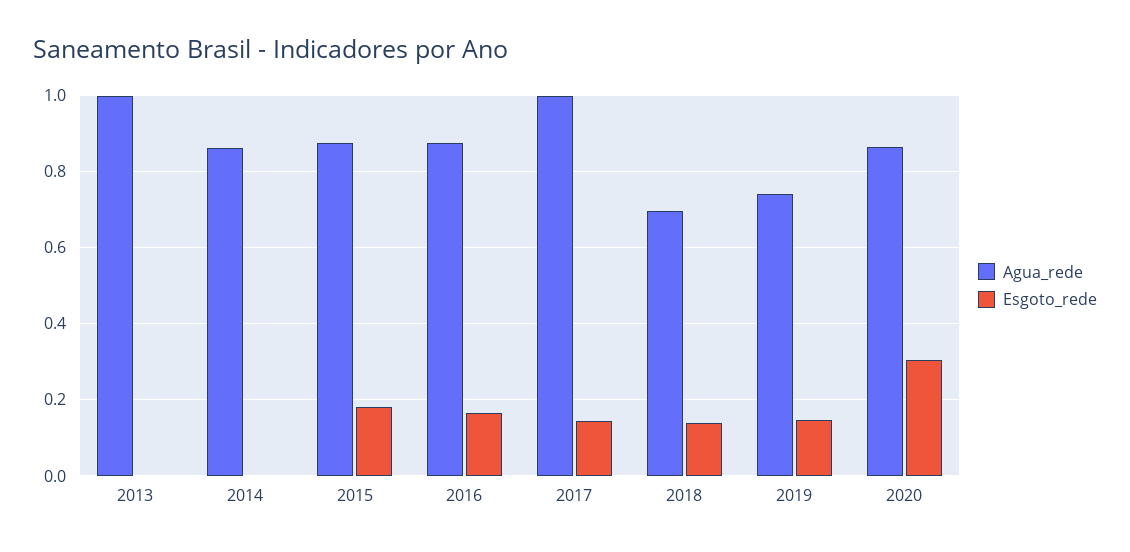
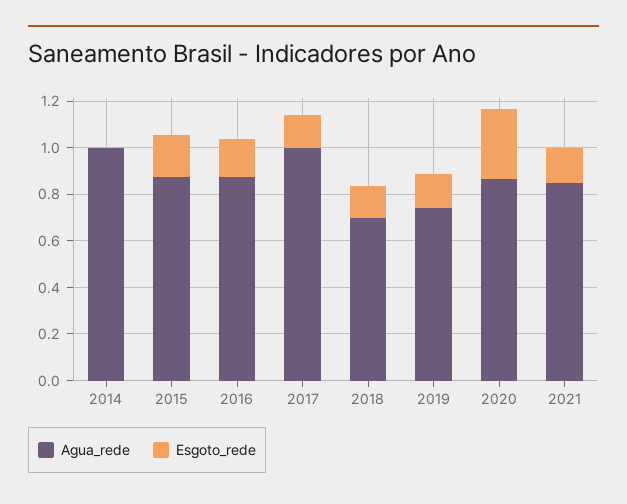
Agua_rede, 2013: 1 -> none
Esgoto_rede, 2013: 0 -> none
Agua_rede, 2014: 0.86 -> 1
Agua_rede, 2021: none -> 0.85
Esgoto_rede, 2021: none -> 0.15

